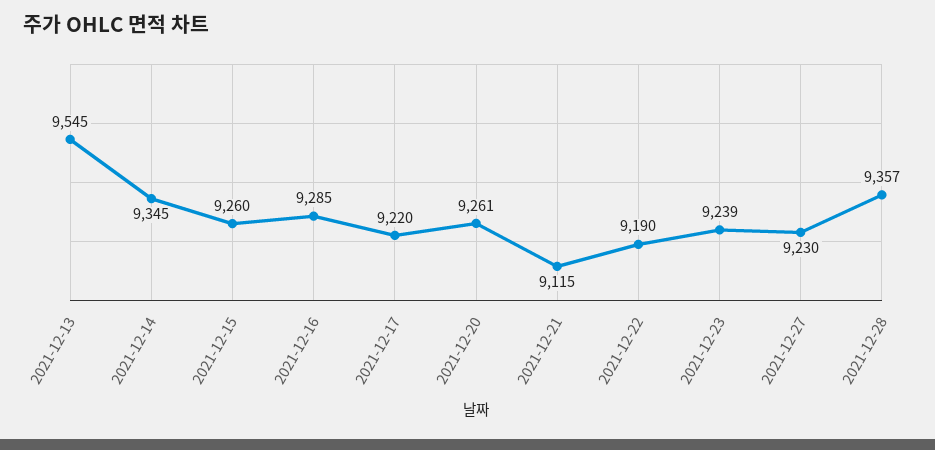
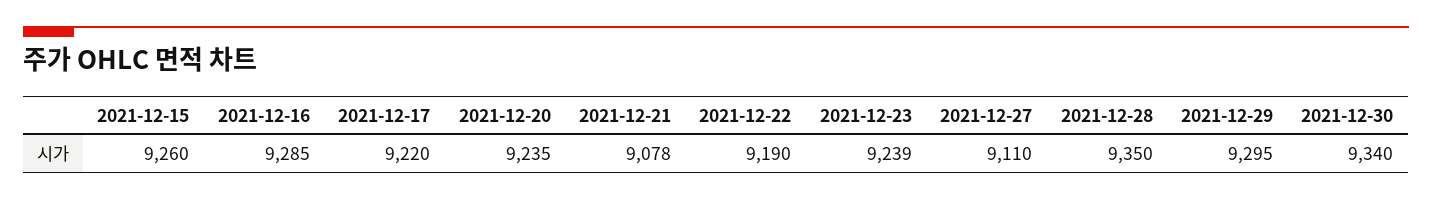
2021-12-13: 9545 -> none
2021-12-14: 9345 -> none
2021-12-20: 9261 -> 9235
2021-12-21: 9115 -> 9078
2021-12-27: 9230 -> 9110
2021-12-28: 9357 -> 9350
2021-12-29: none -> 9295
2021-12-30: none -> 9340

